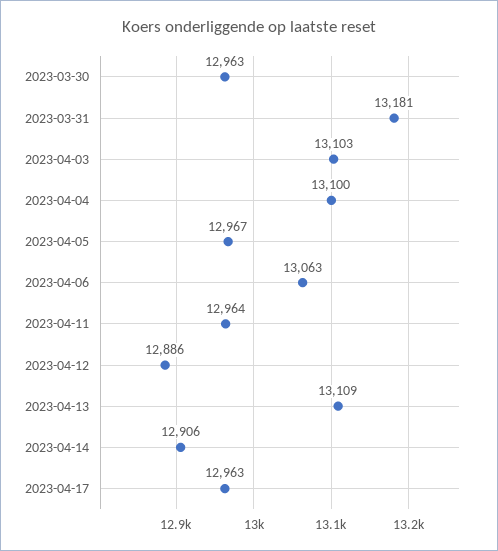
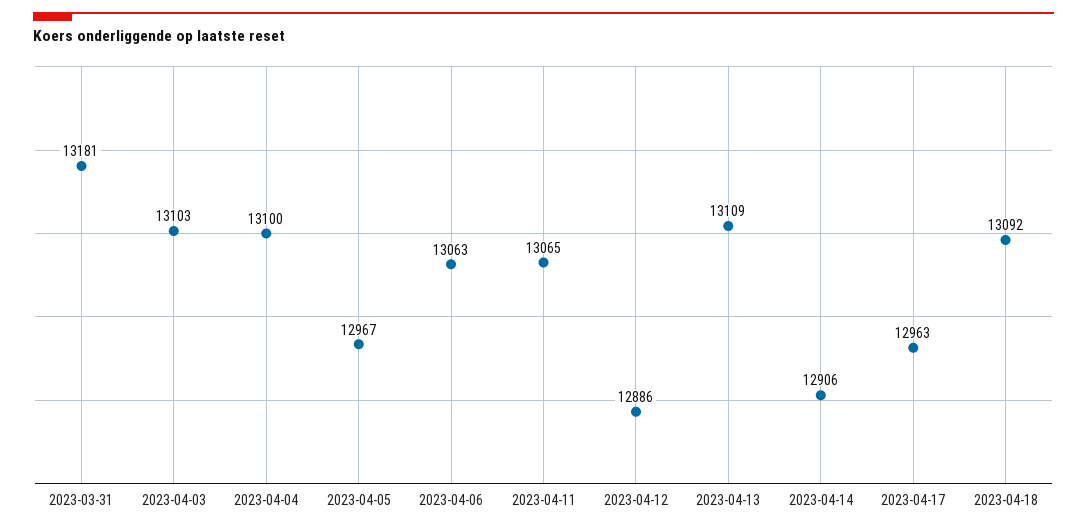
2023-03-30: 12963 -> none
2023-04-11: 12964 -> 13065
2023-04-18: none -> 13092

